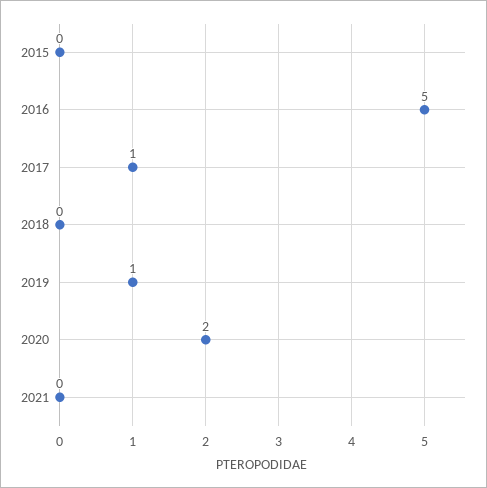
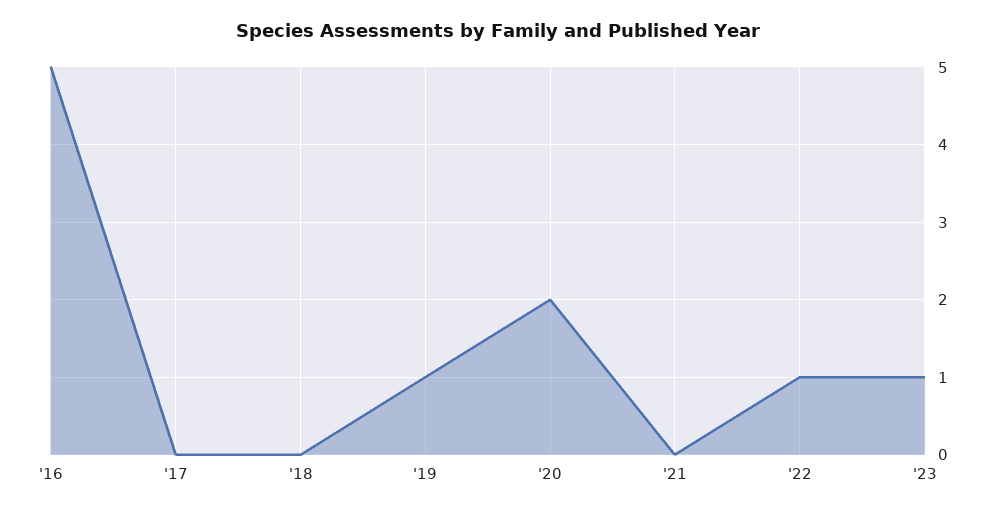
2015: 0 -> none
2017: 1 -> 0
'22: none -> 1
'23: none -> 1

